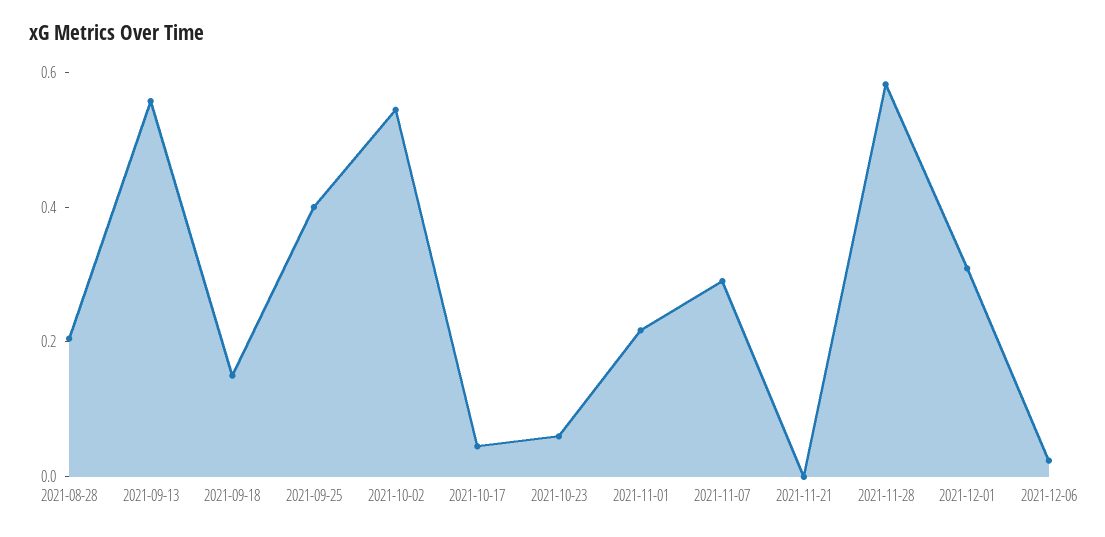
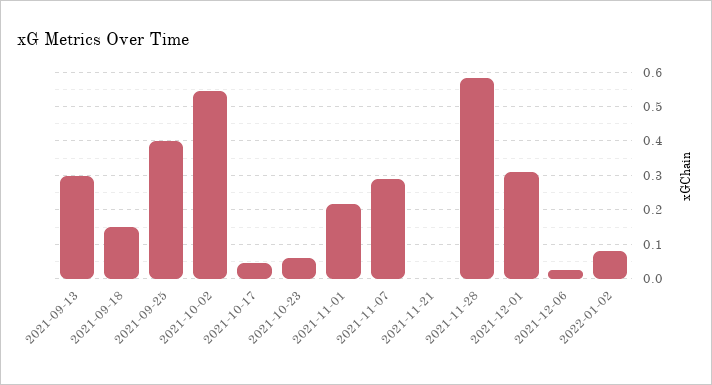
2021-08-28: 0.2 -> none
2021-09-13: 0.55 -> 0.3
2022-01-02: none -> 0.08

